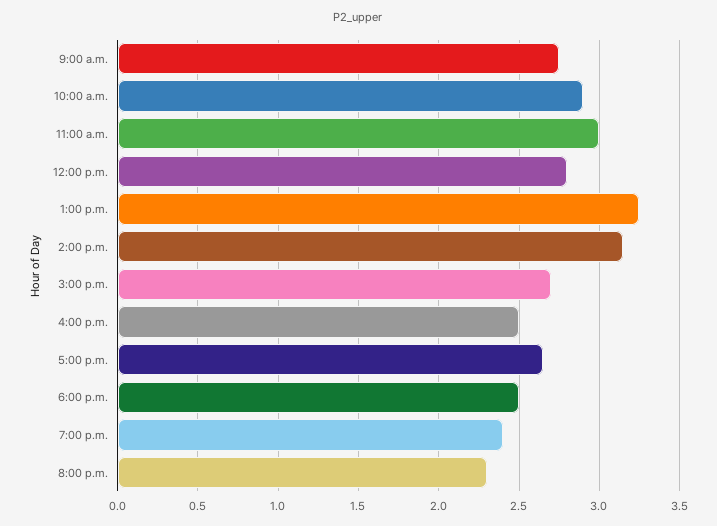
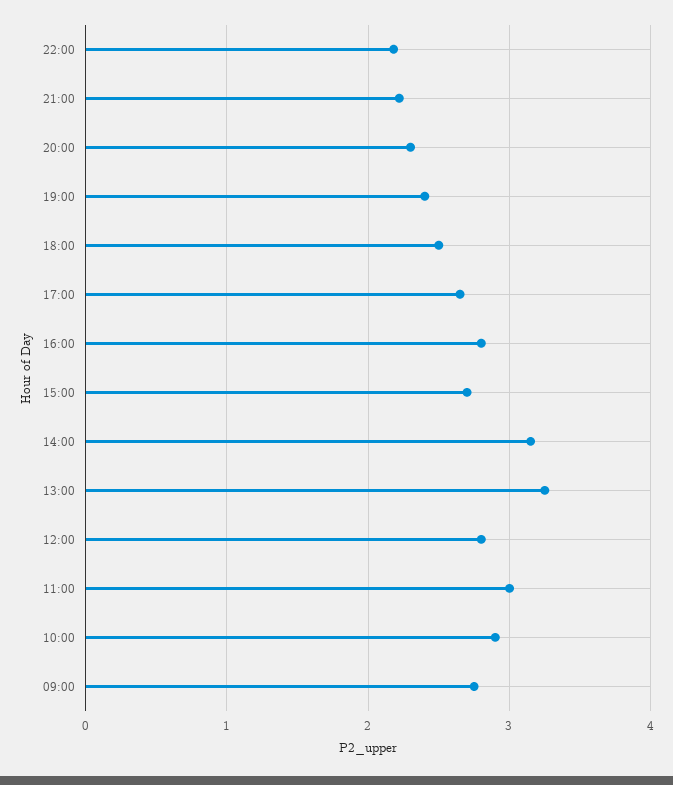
4:00 p.m.: 2.5 -> 2.8
22:00: none -> 2.2
21:00: none -> 2.2

